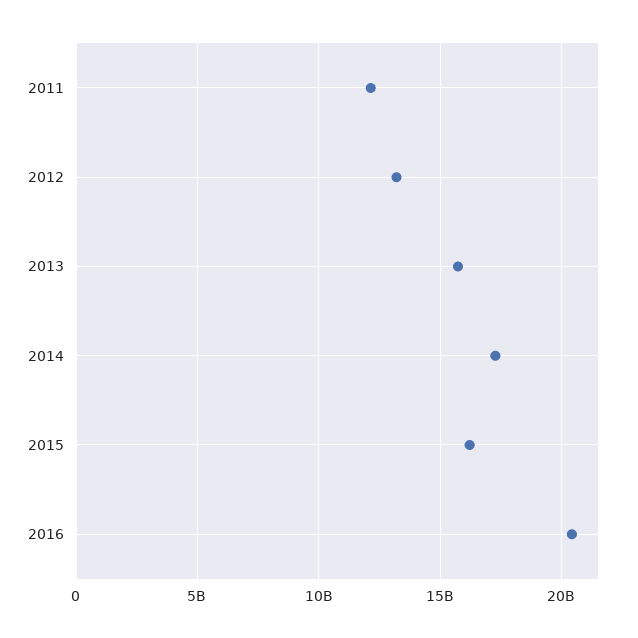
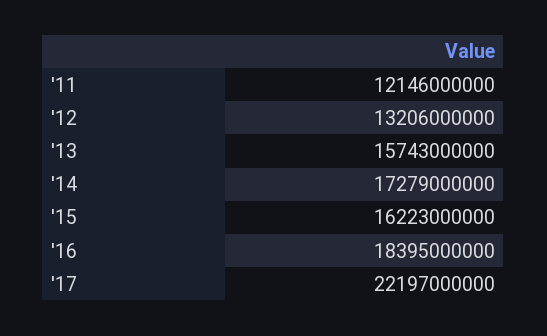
2016: 20500000000 -> 18395000000
'17: none -> 22197000000

